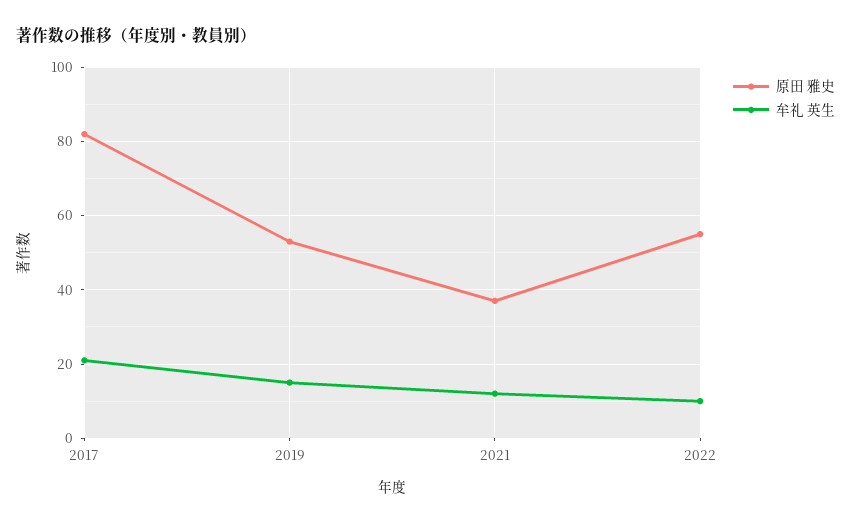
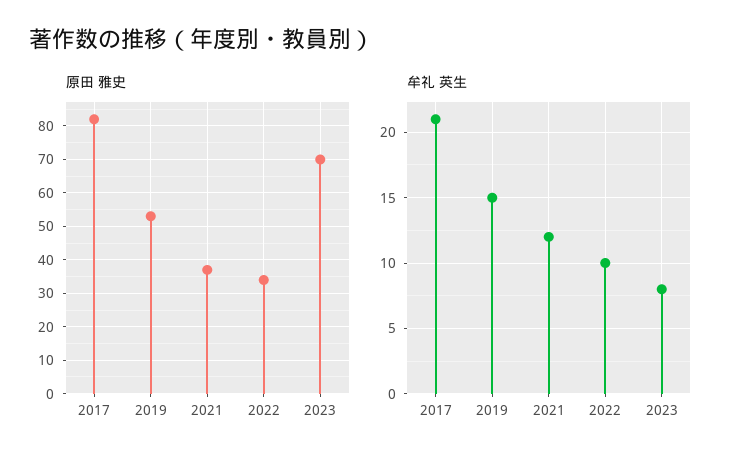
原田 雅史, 2022: 55 -> 35
原田 雅史, 2023: none -> 70
牟礼 英生, 2023: none -> 8

